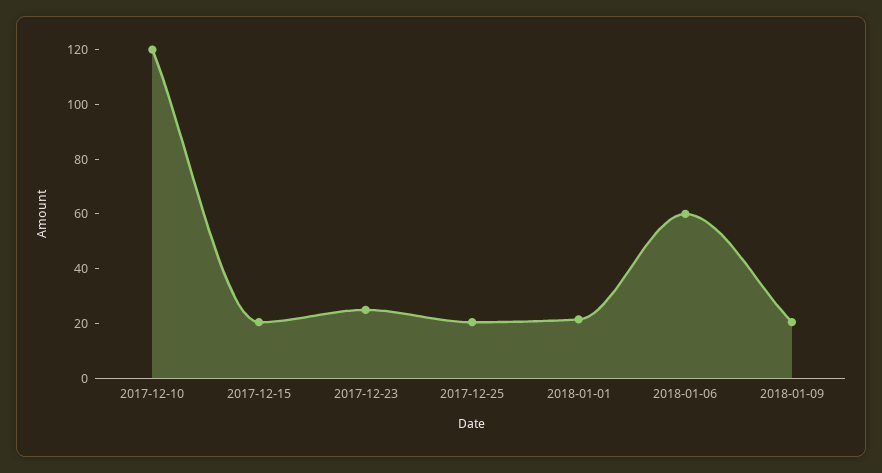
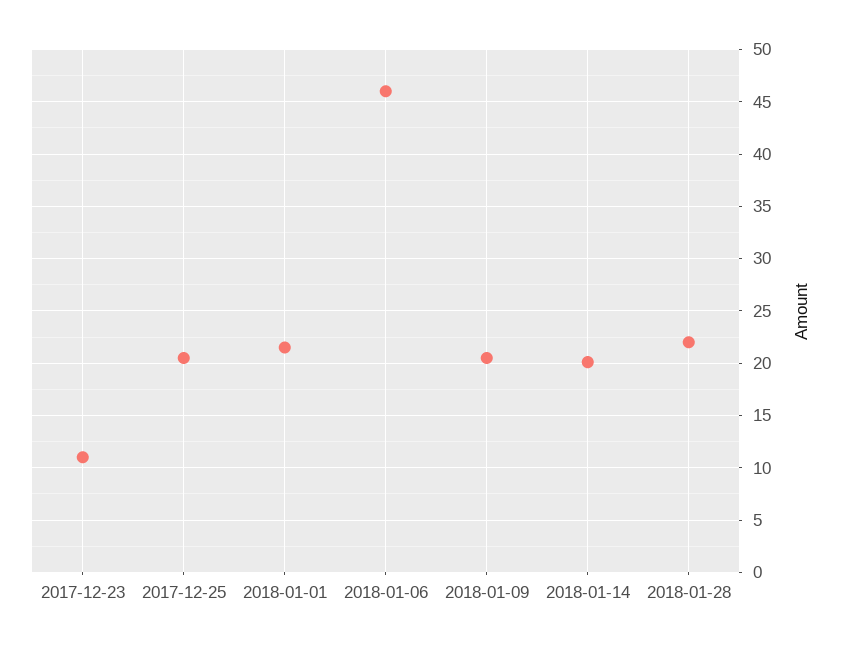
2017-12-10: 120 -> none
2017-12-15: 20 -> none
2017-12-23: 25 -> 11
2018-01-06: 60 -> 46
2018-01-14: none -> 20
2018-01-28: none -> 22

